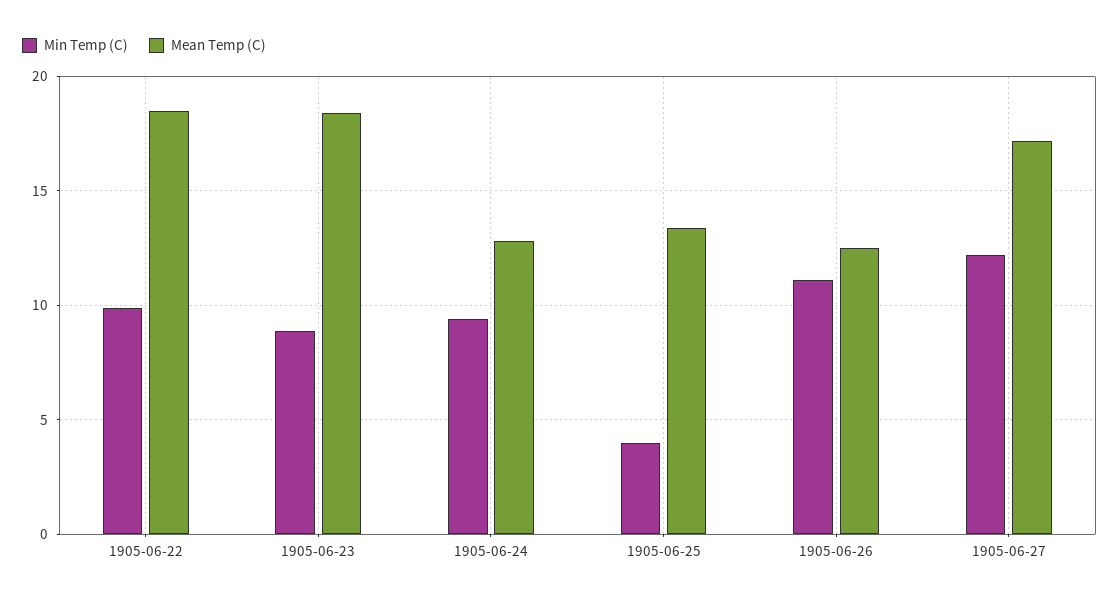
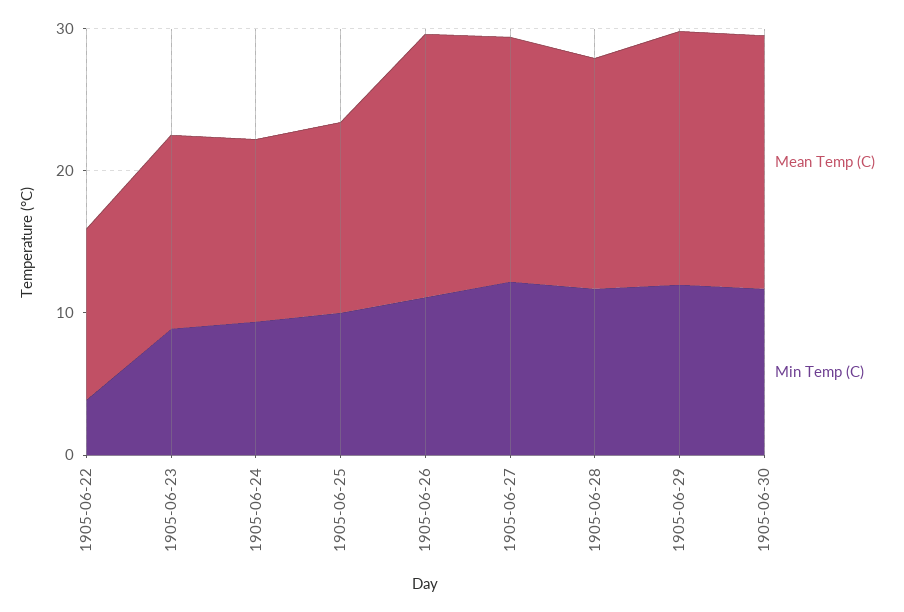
Min Temp (C), 1905-06-22: 10 -> 4
Mean Temp (C), 1905-06-22: 18.5 -> 12
Mean Temp (C), 1905-06-23: 18.5 -> 14
Min Temp (C), 1905-06-25: 4 -> 10
Mean Temp (C), 1905-06-26: 12.5 -> 18
Mean Temp (C), 1905-06-28: none -> 16
Min Temp (C), 1905-06-28: none -> 12
Mean Temp (C), 1905-06-29: none -> 18
Min Temp (C), 1905-06-29: none -> 12
Mean Temp (C), 1905-06-30: none -> 18
Min Temp (C), 1905-06-30: none -> 12

